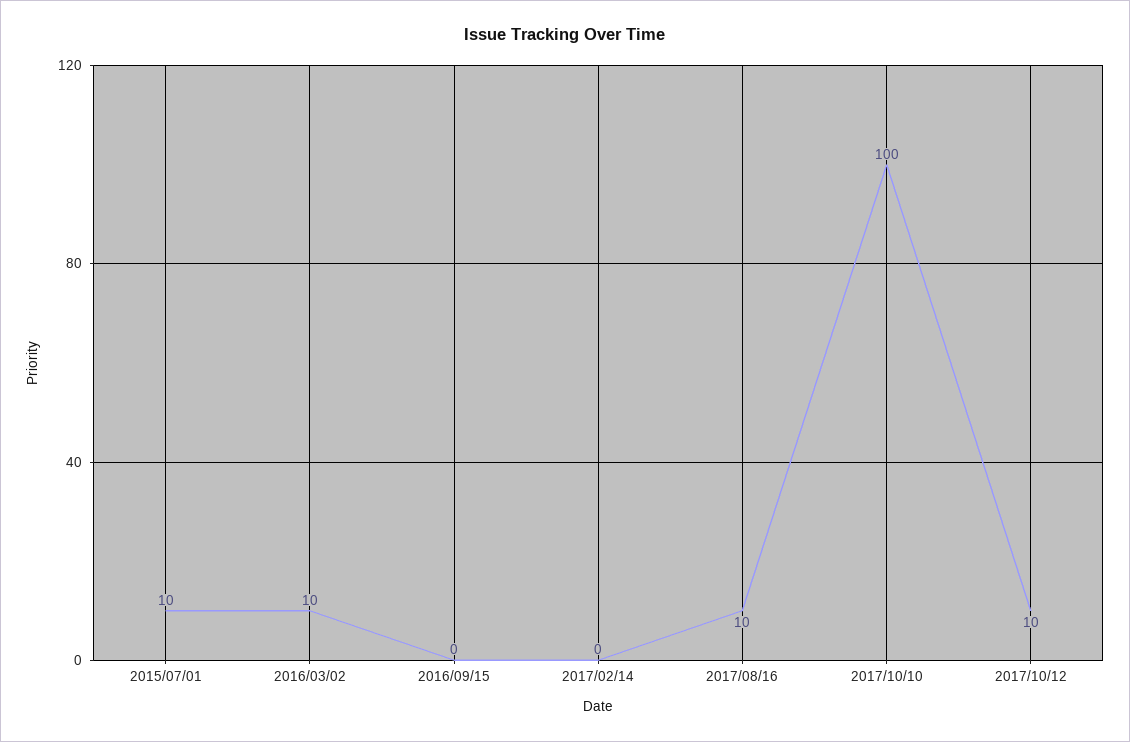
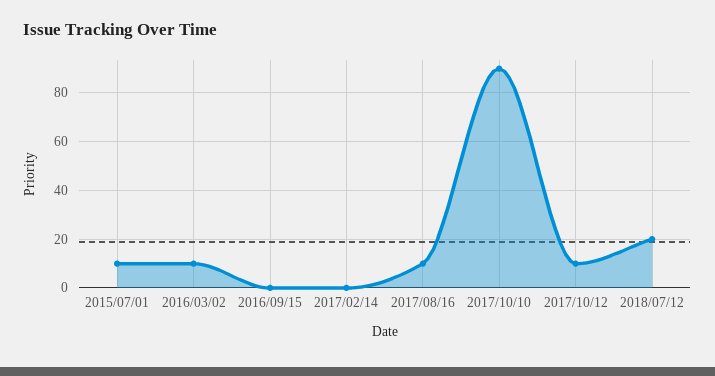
2017/10/10: 100 -> 90
2018/07/12: none -> 20

